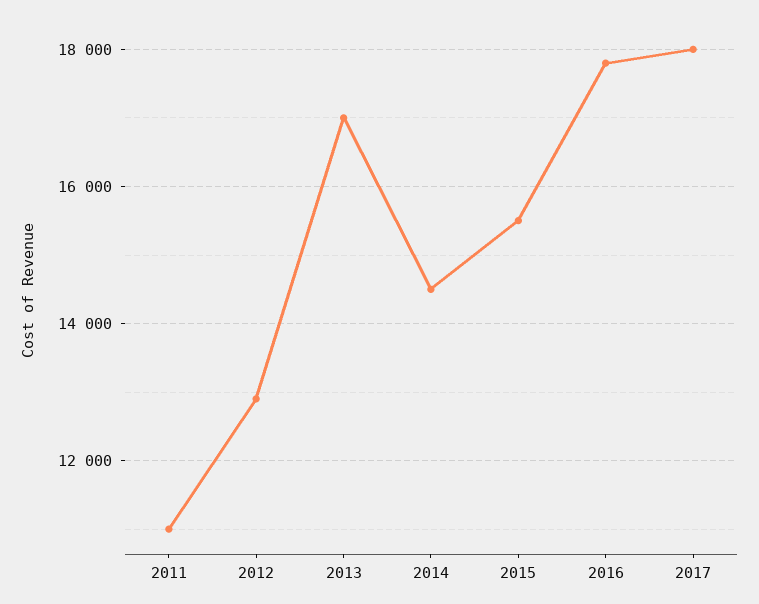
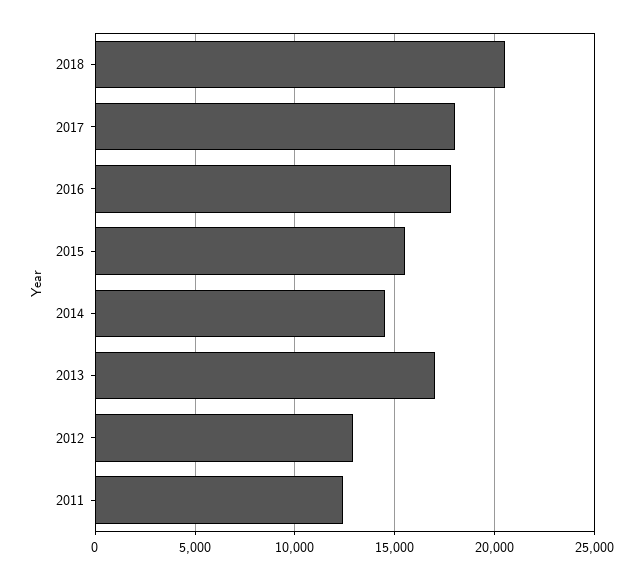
2011: 11000 -> 12500
2018: none -> 20500

